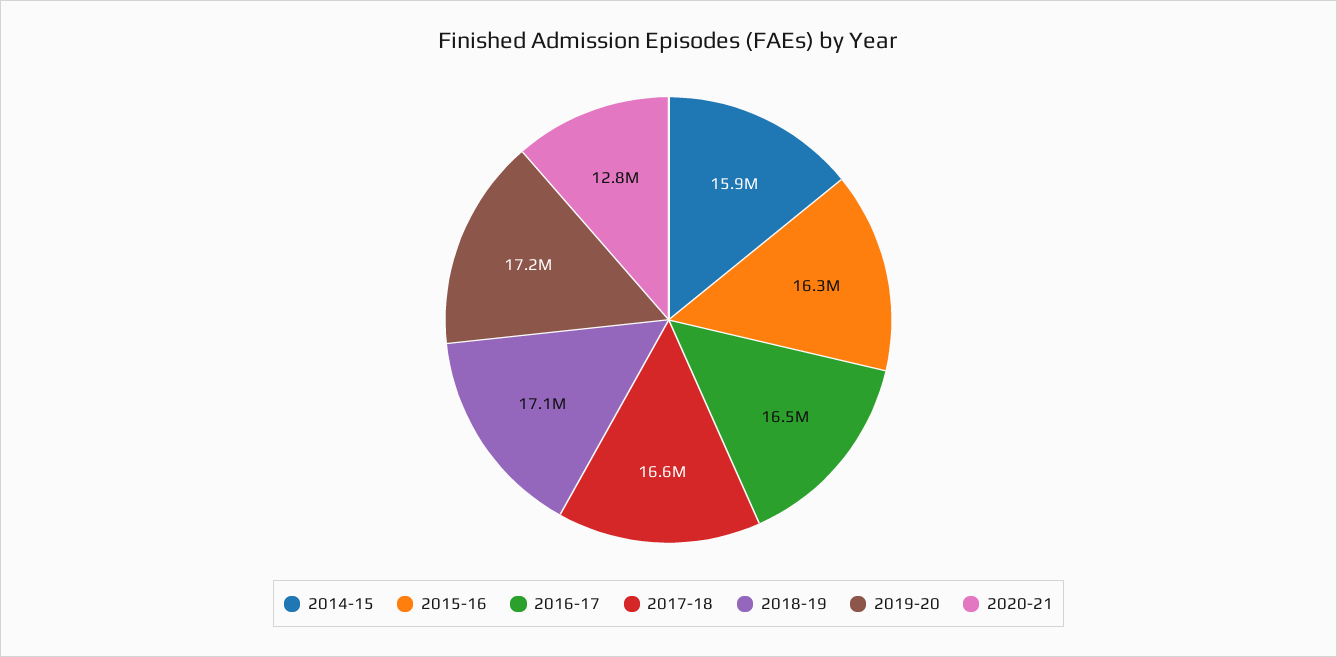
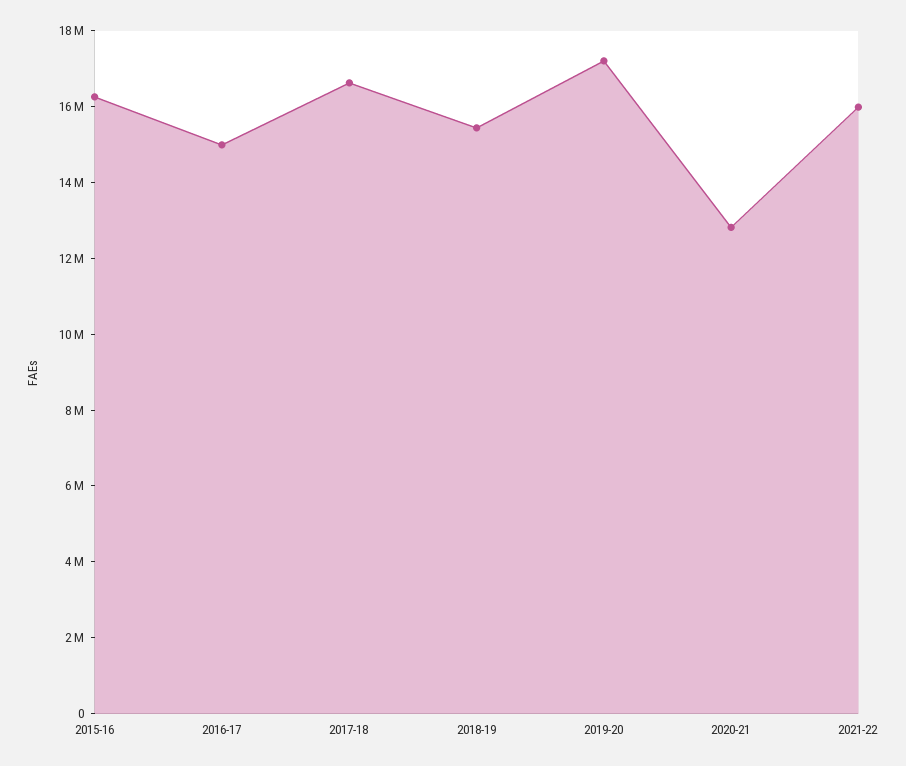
2014-15: 15900000 -> none
2016-17: 16500000 -> 15000000
2018-19: 17100000 -> 15500000
2021-22: none -> 16000000

